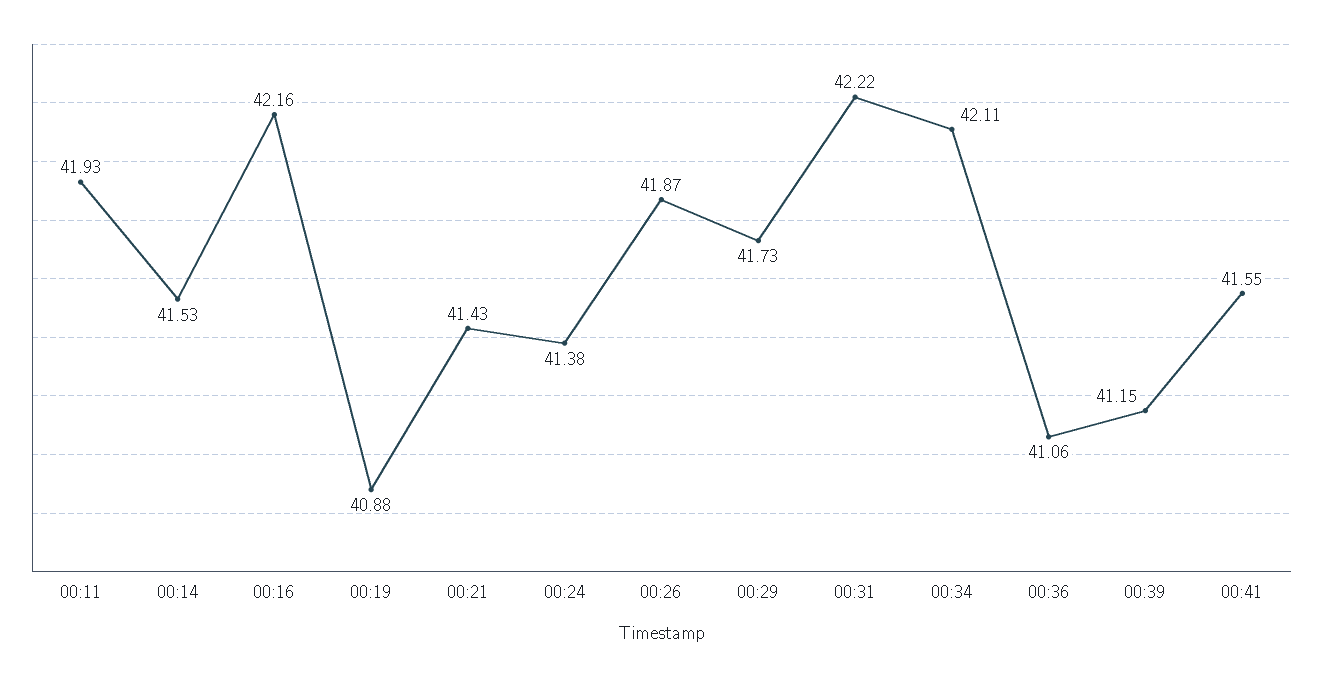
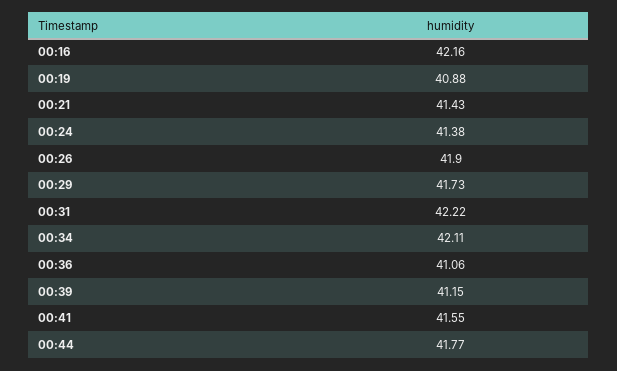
00:11: 41.93 -> none
00:14: 41.53 -> none
00:26: 41.87 -> 41.9
00:44: none -> 41.77

